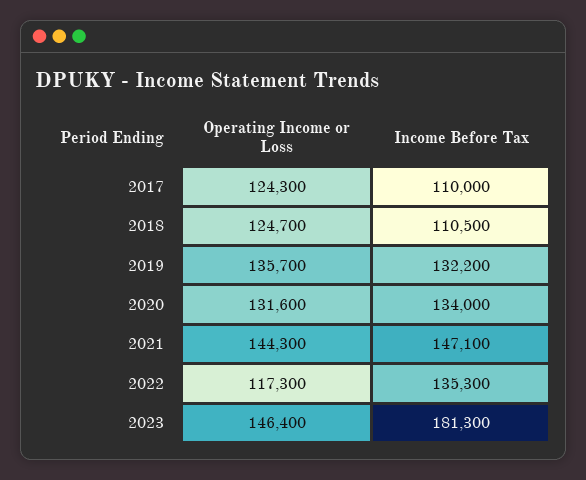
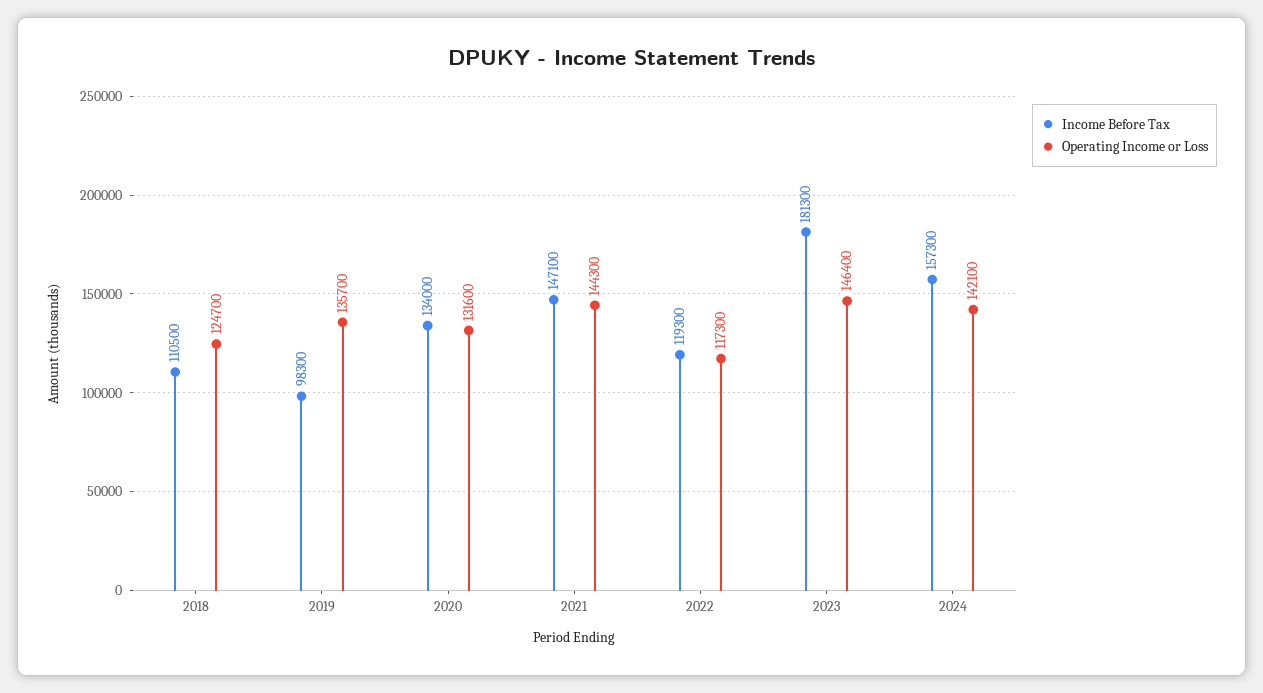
Operating Income or Loss, 2017: 124300 -> none
Income Before Tax, 2017: 110000 -> none
Income Before Tax, 2019: 132200 -> 98300
Income Before Tax, 2022: 135300 -> 119300
Income Before Tax, 2024: none -> 157300
Operating Income or Loss, 2024: none -> 142100

